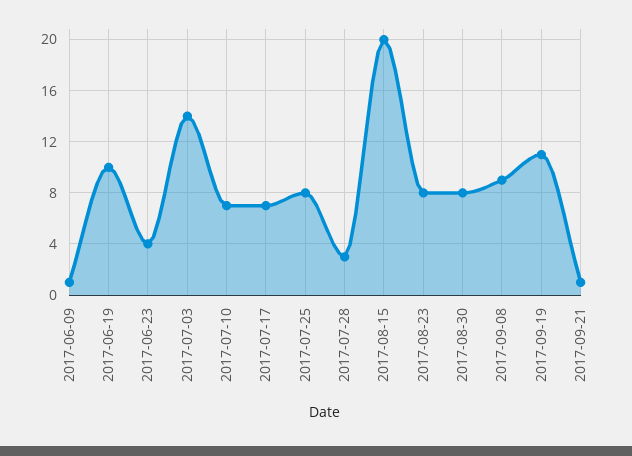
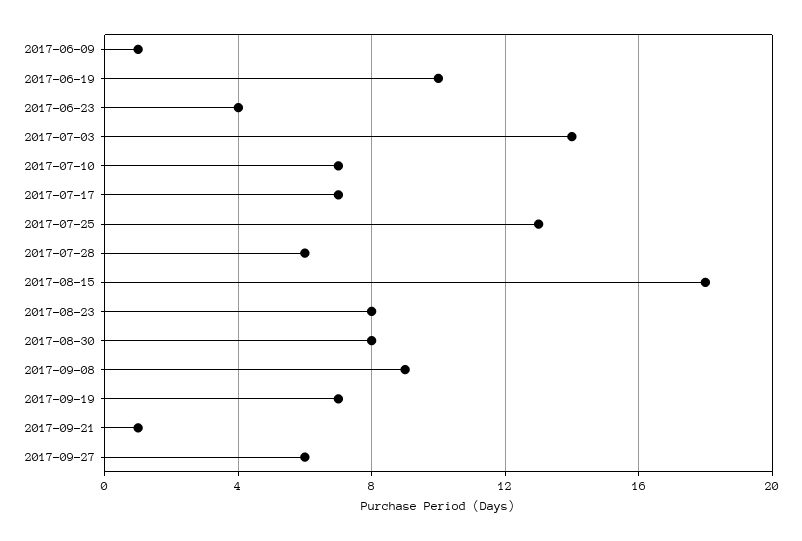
2017-07-25: 8 -> 13
2017-07-28: 3 -> 6
2017-08-15: 20 -> 18
2017-09-19: 11 -> 7
2017-09-27: none -> 6

